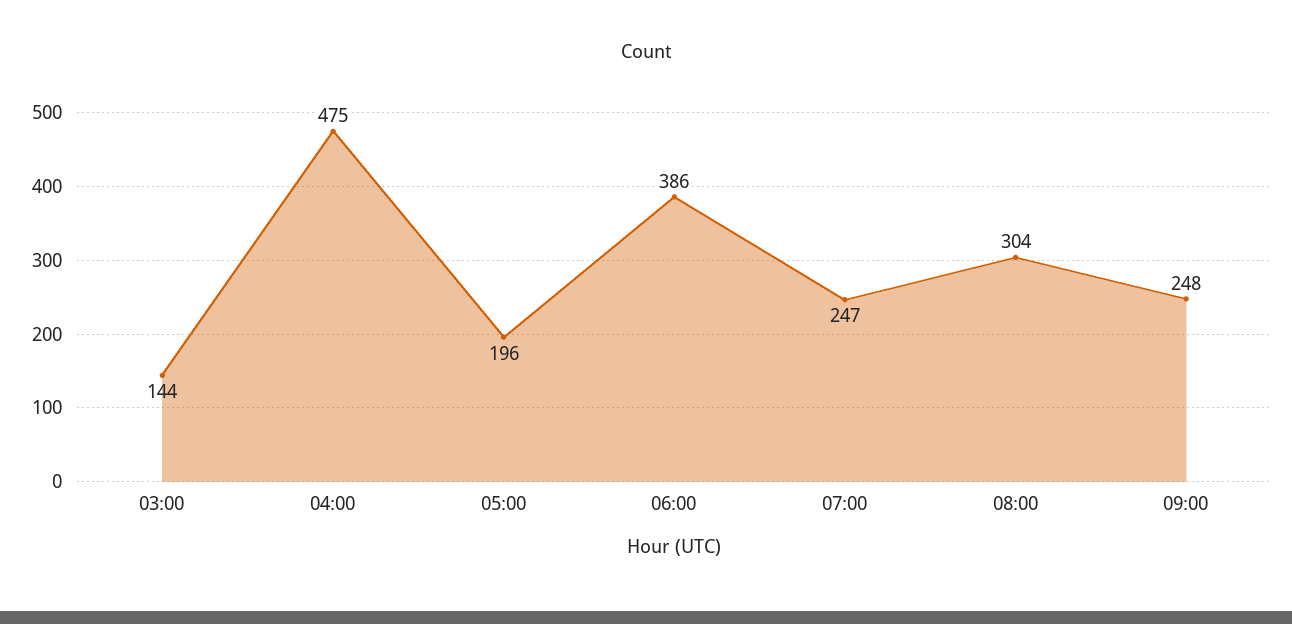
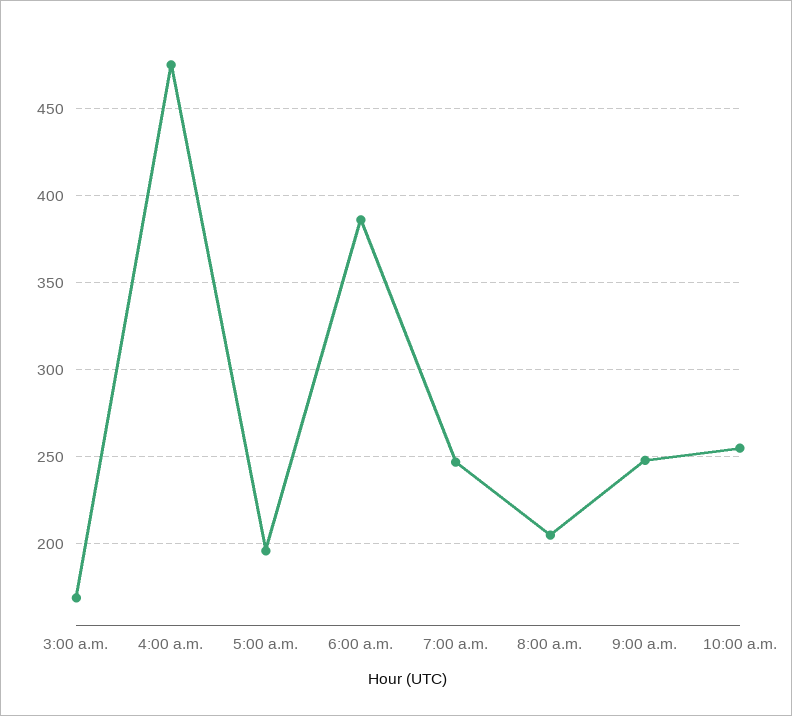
03:00: 144 -> 170
08:00: 304 -> 205
10:00 a.m.: none -> 255

